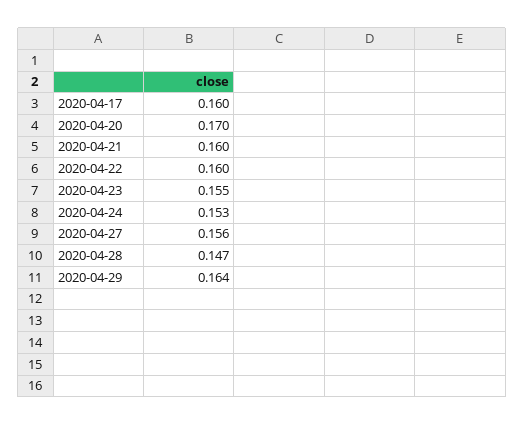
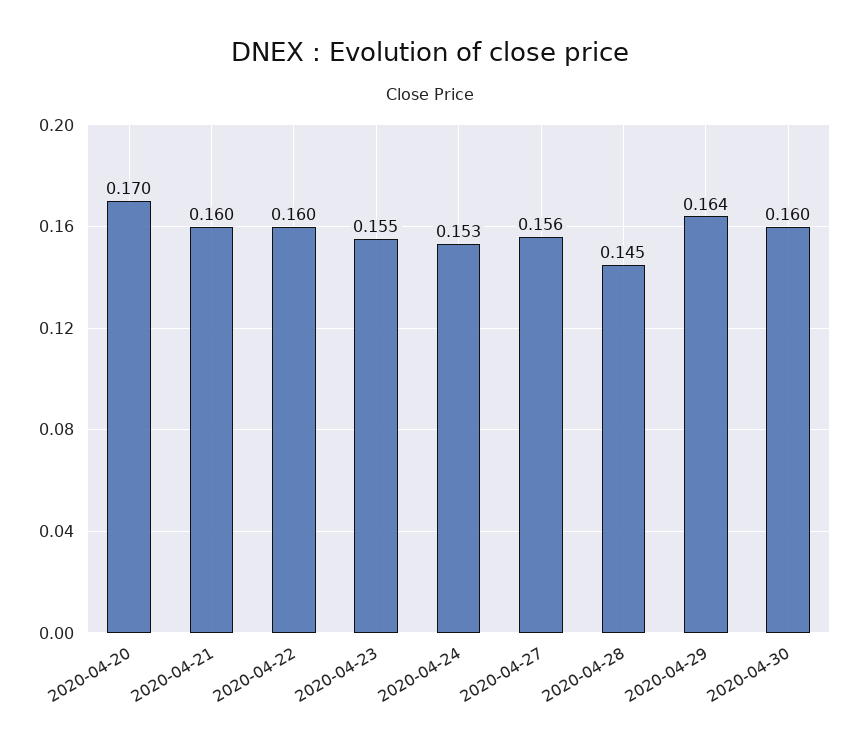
2020-04-17: 0.16 -> none
2020-04-28: 0.147 -> 0.145
2020-04-30: none -> 0.16

